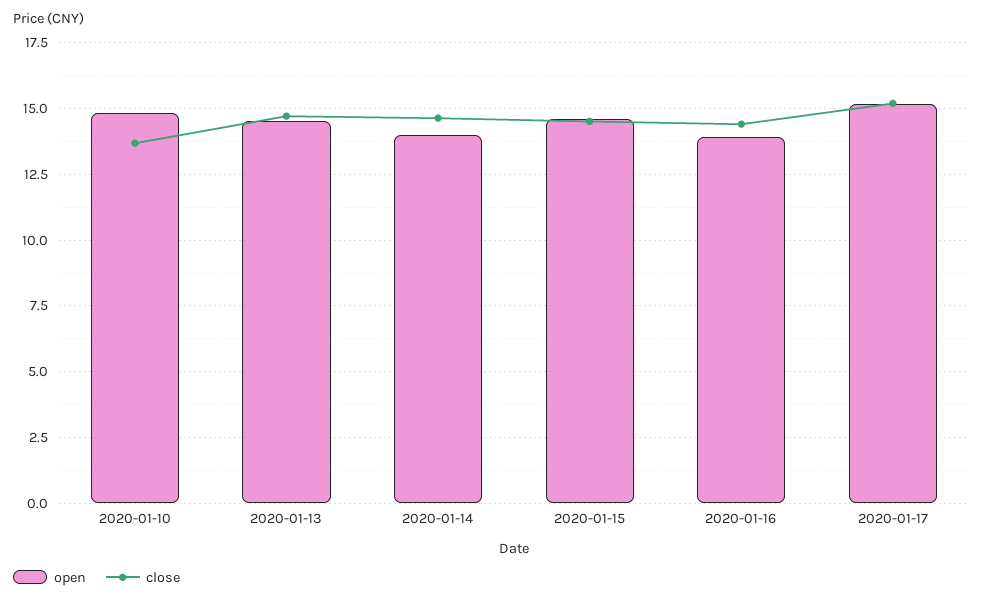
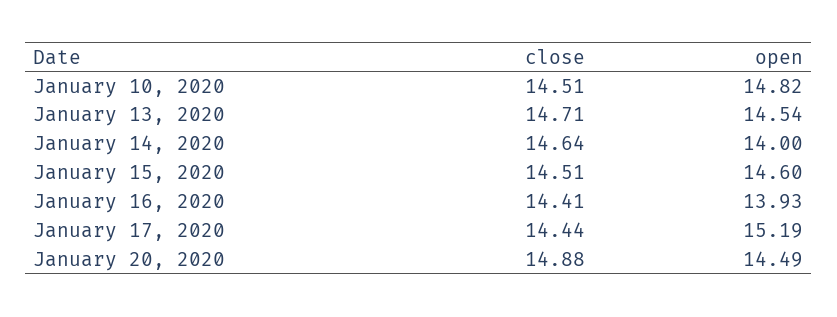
close, 2020-01-10: 13.75 -> 14.51
close, 2020-01-17: 15.25 -> 14.44
close, January 20, 2020: none -> 14.88
open, January 20, 2020: none -> 14.49

